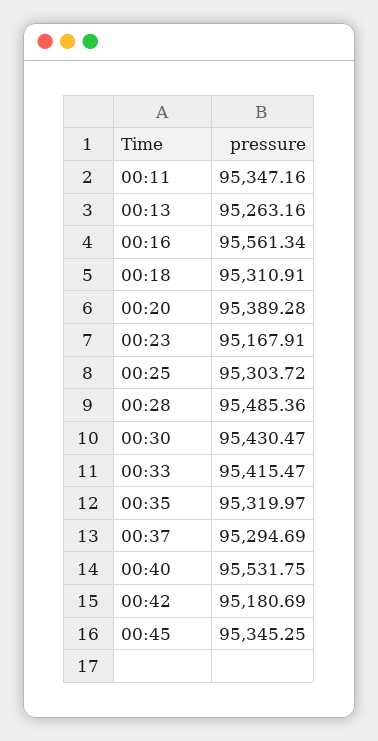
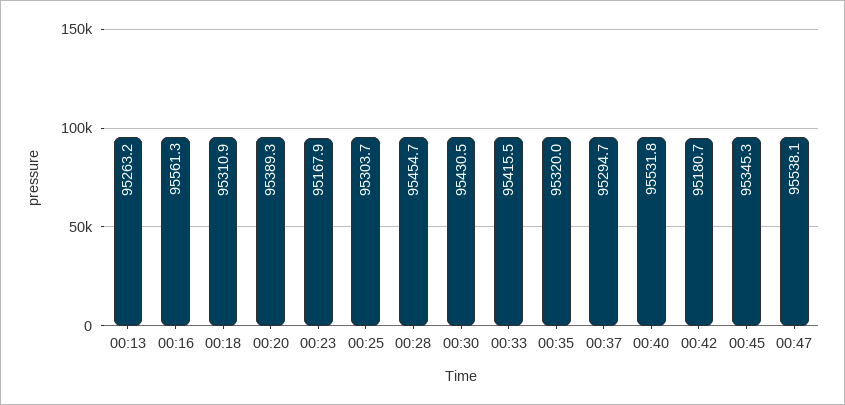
00:11: 95347.16 -> none
00:28: 95485.36 -> 95454.7
00:47: none -> 95538.1

